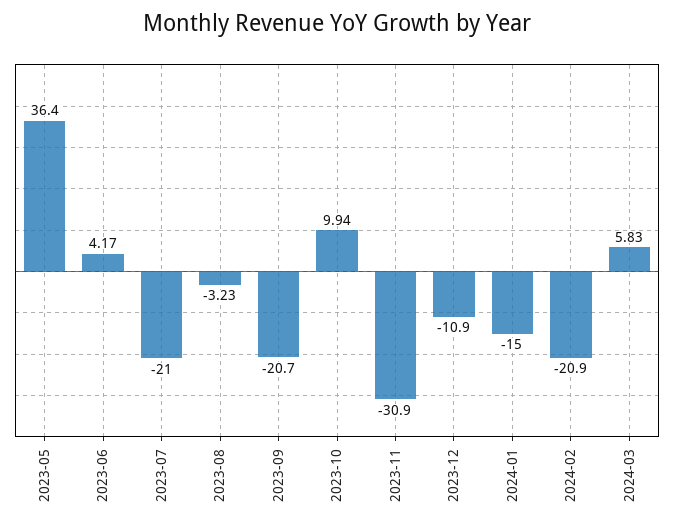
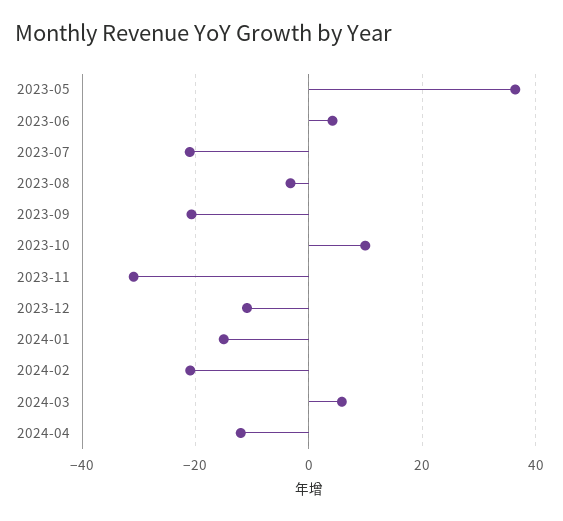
2024-04: none -> -12

